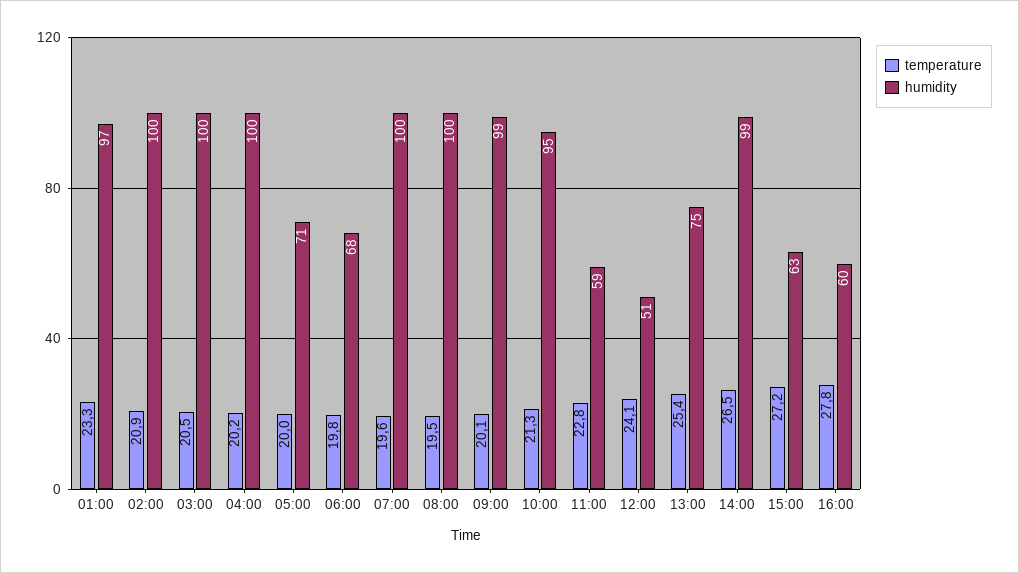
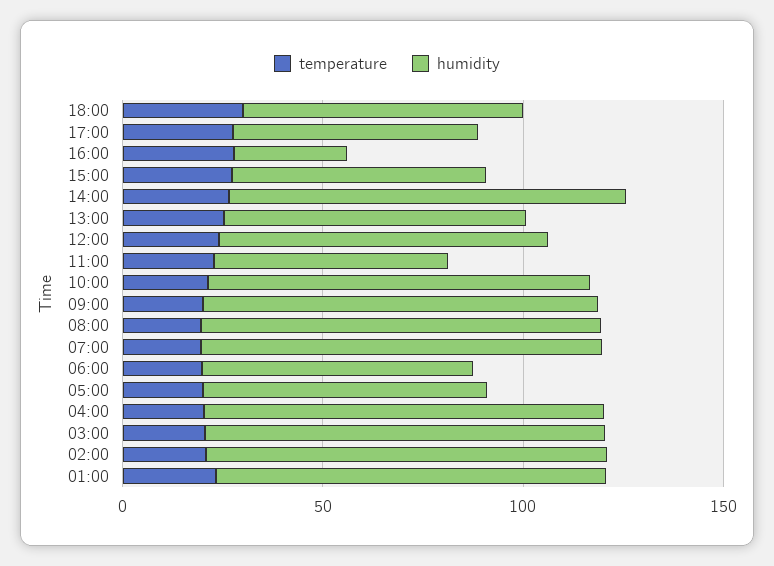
humidity, 12:00: 51 -> 80
humidity, 16:00: 60 -> 30
temperature, 18:00: none -> 30
humidity, 18:00: none -> 70
temperature, 17:00: none -> 30
humidity, 17:00: none -> 60

